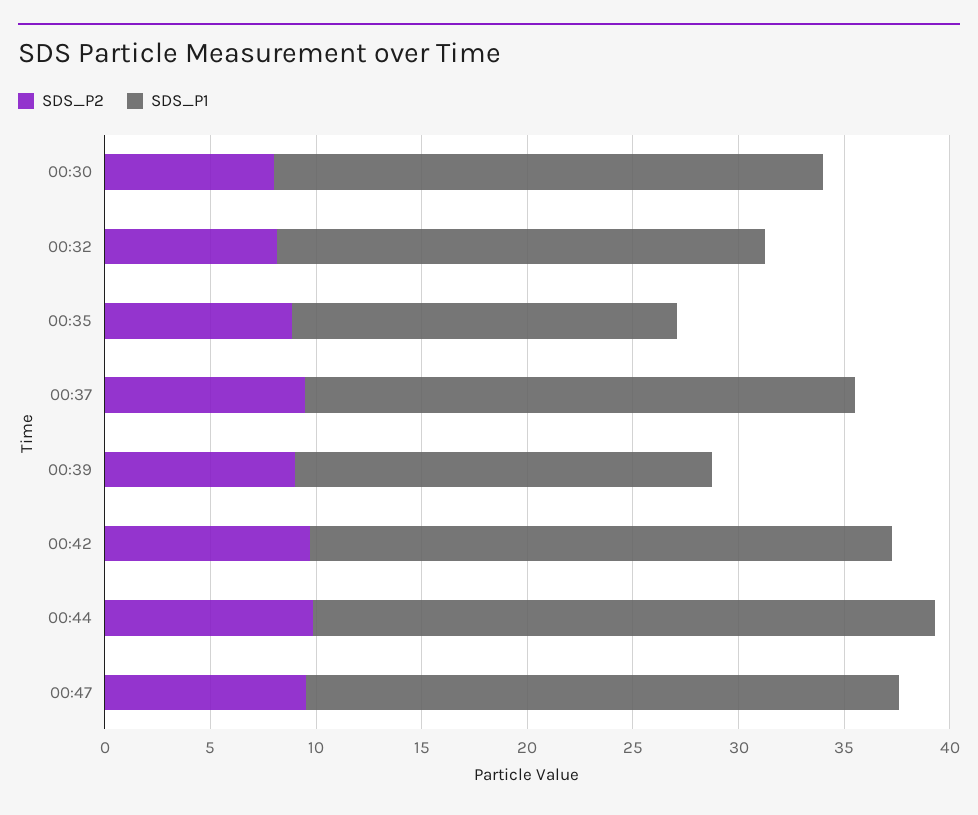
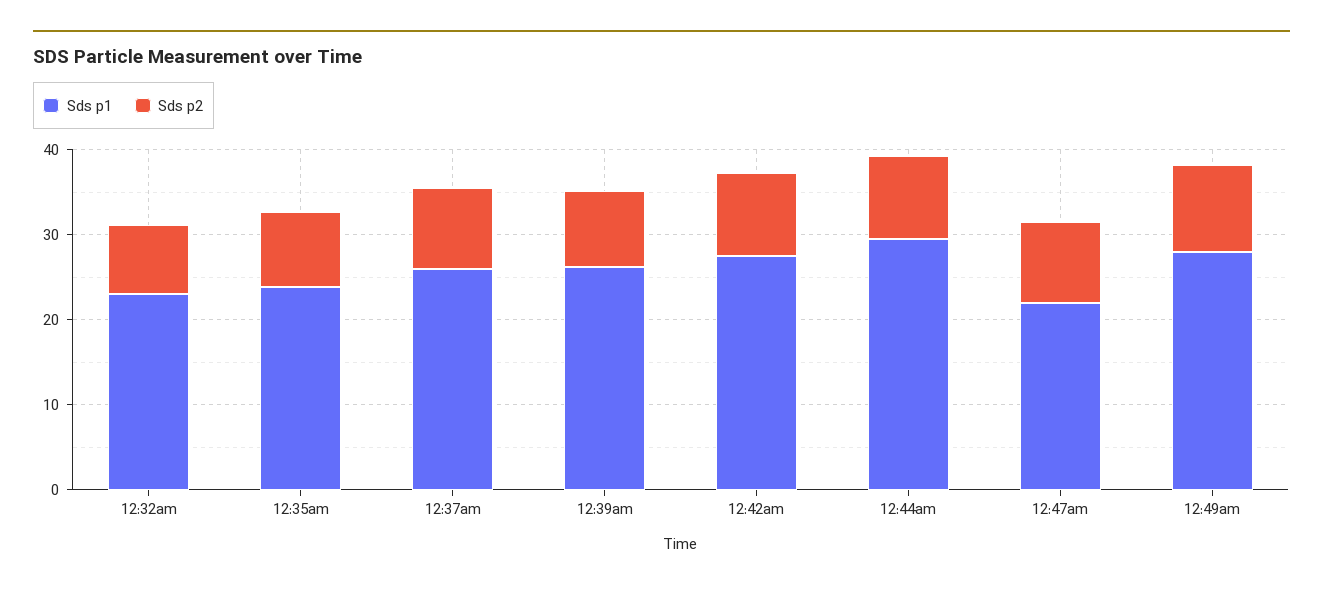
SDS_P2, 00:30: 8 -> none
SDS_P1, 00:30: 26 -> none
SDS_P1, 00:35: 18 -> 24
SDS_P1, 00:39: 20 -> 26
SDS_P1, 00:47: 28 -> 22
SDS_P1, 12:49am: none -> 28
SDS_P2, 12:49am: none -> 10

